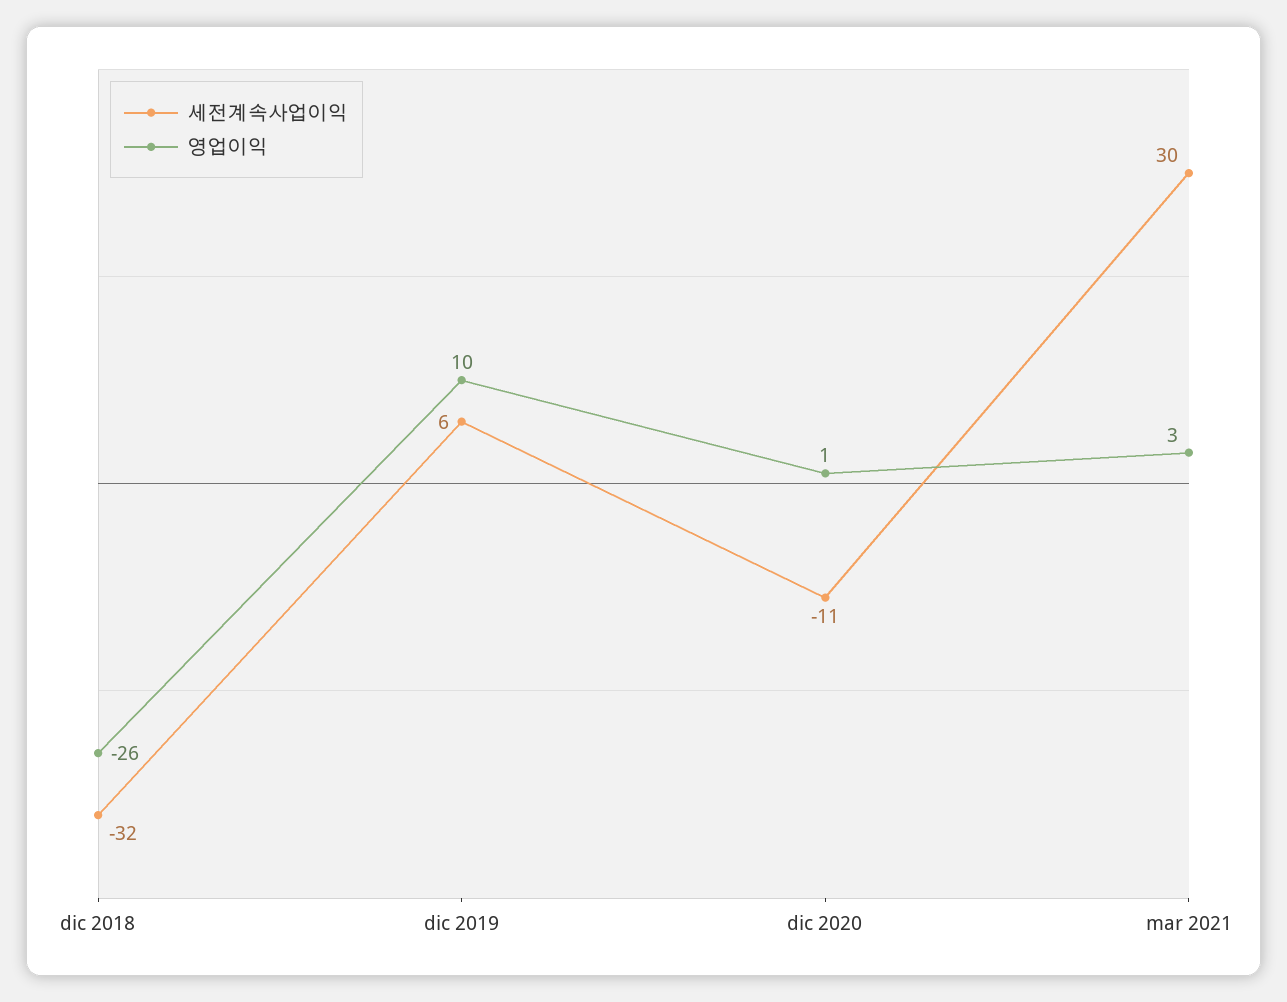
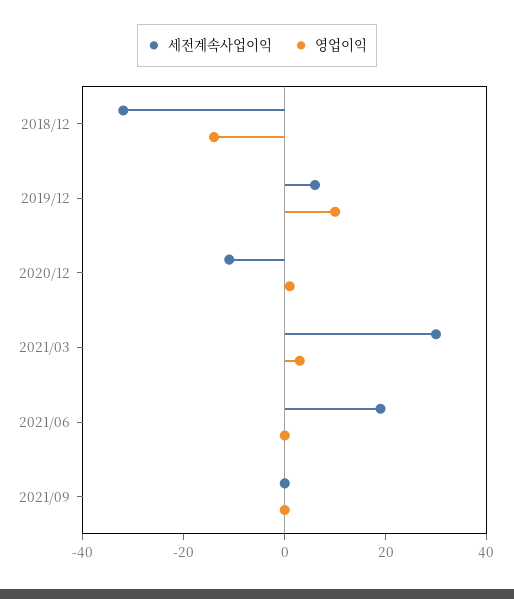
영업이익, dic 2018: -26 -> -15
세전계속사업이익, 2021/06: none -> 20
영업이익, 2021/06: none -> 0
세전계속사업이익, 2021/09: none -> 0
영업이익, 2021/09: none -> 0

